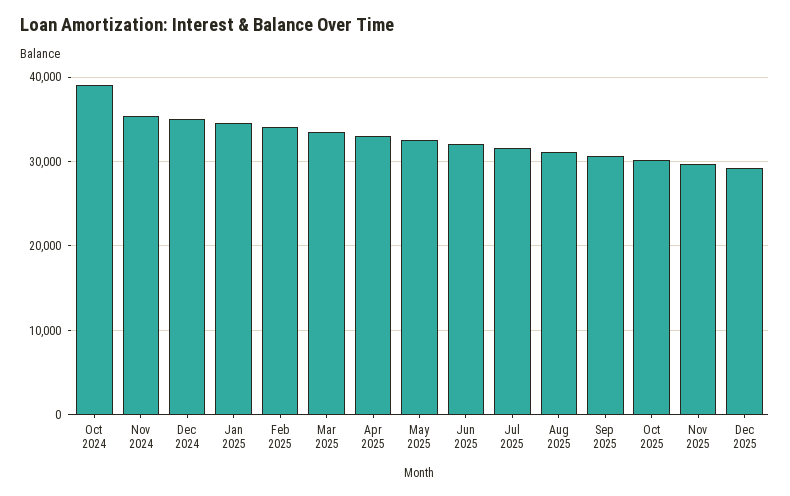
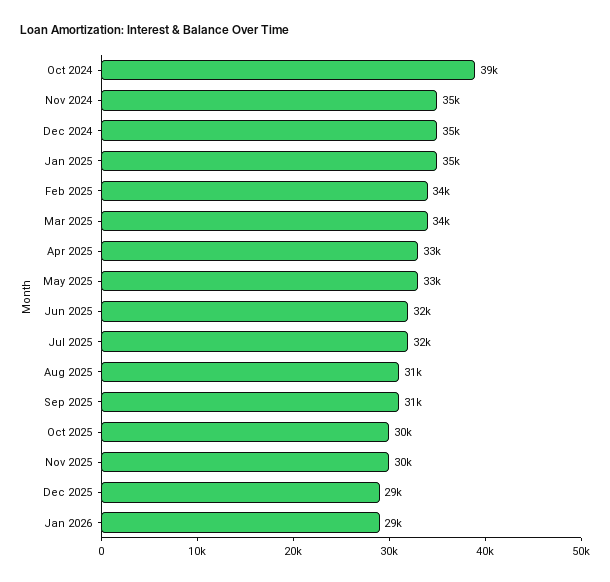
Jan 2026: none -> 29000

